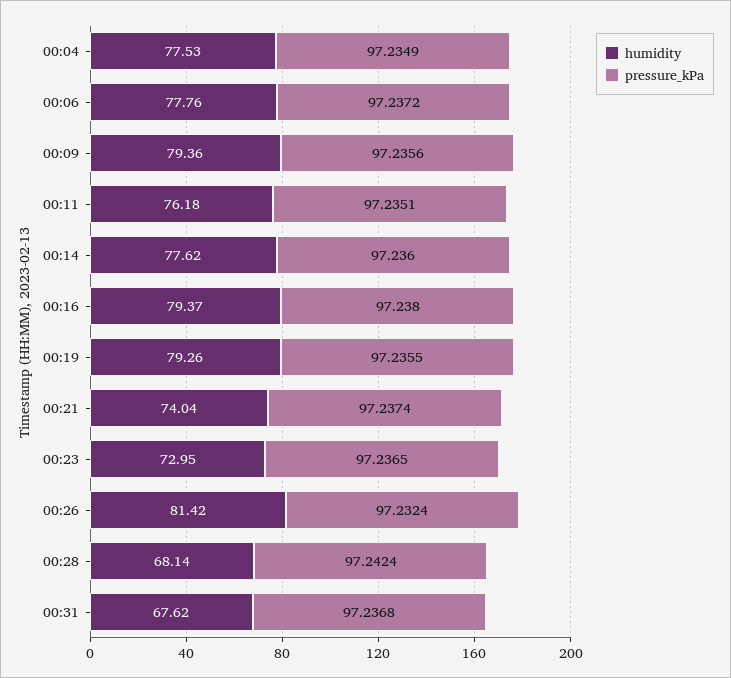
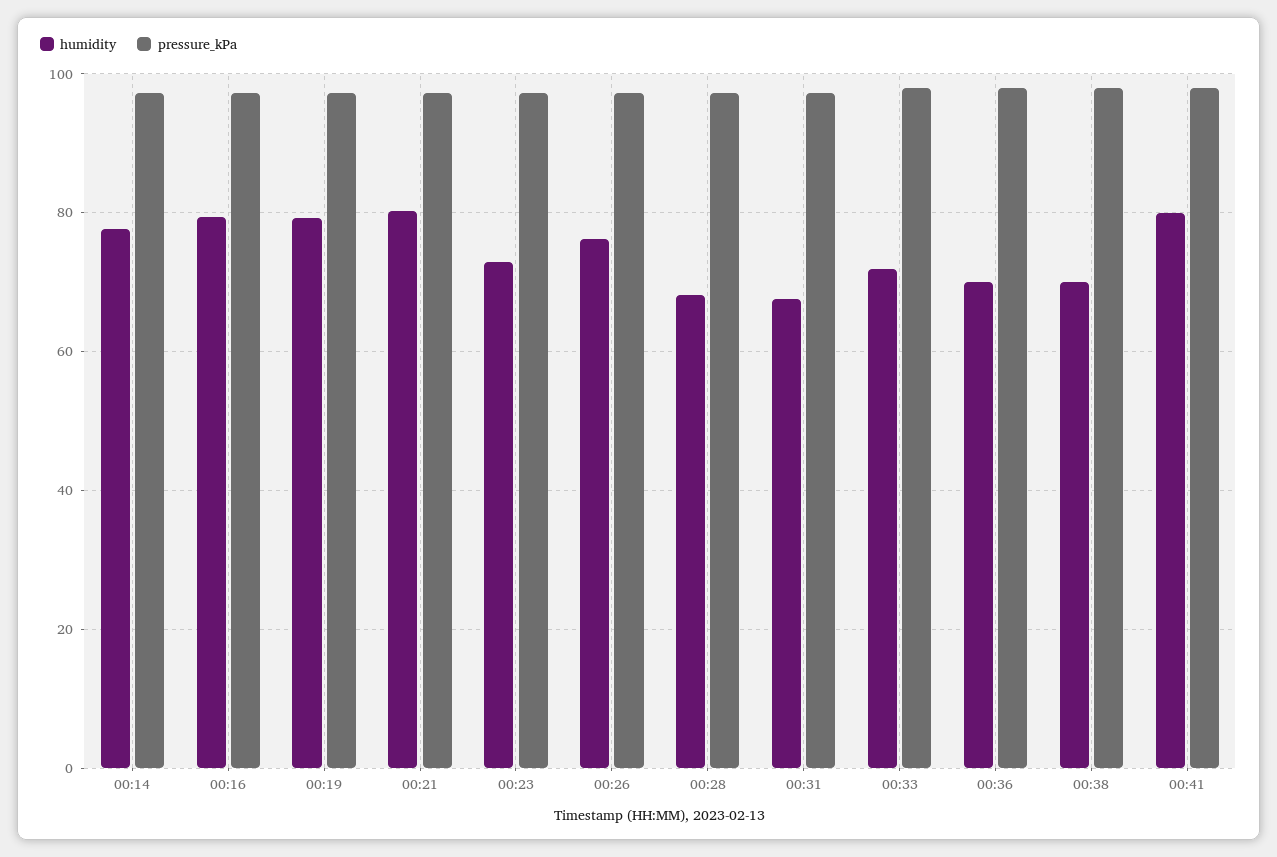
humidity, 00:04: 77.53 -> none
pressure_kPa, 00:04: 97.2349 -> none
humidity, 00:06: 77.76 -> none
pressure_kPa, 00:06: 97.2372 -> none
humidity, 00:09: 79.36 -> none
pressure_kPa, 00:09: 97.2356 -> none
humidity, 00:11: 76.18 -> none
pressure_kPa, 00:11: 97.2351 -> none
humidity, 00:21: 74.04 -> 80
humidity, 00:26: 81.42 -> 76
humidity, 00:33: none -> 72
pressure_kPa, 00:33: none -> 98
humidity, 00:36: none -> 70
pressure_kPa, 00:36: none -> 98
humidity, 00:38: none -> 70
pressure_kPa, 00:38: none -> 98
humidity, 00:41: none -> 80
pressure_kPa, 00:41: none -> 98

